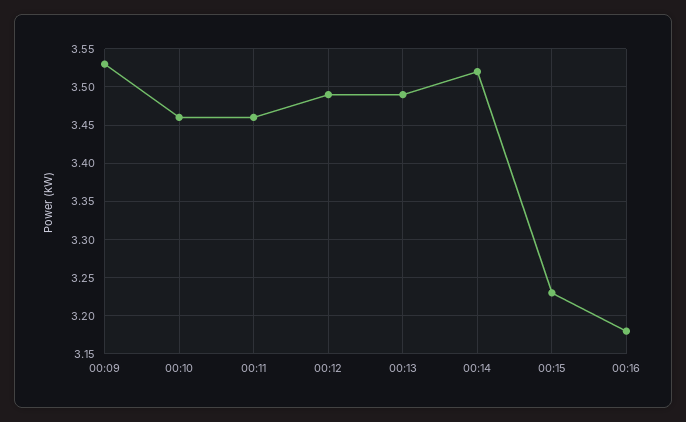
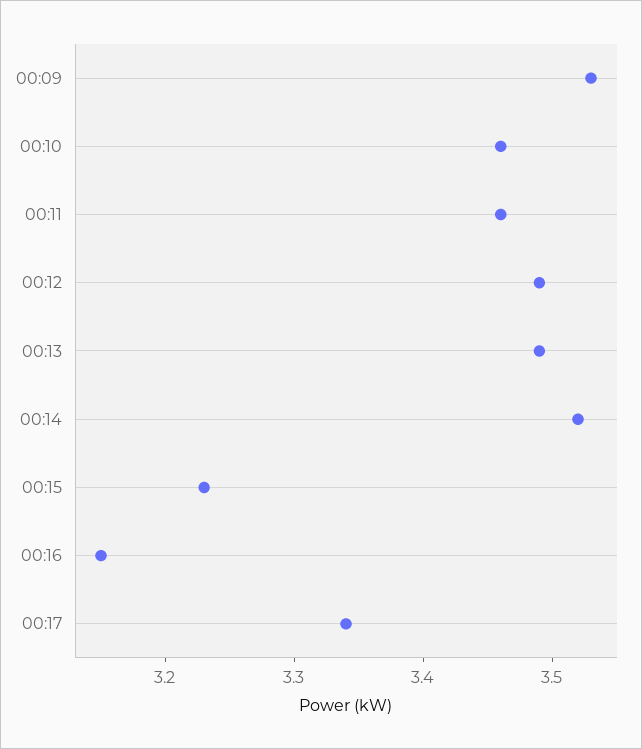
00:16: 3.18 -> 3.15
00:17: none -> 3.34

